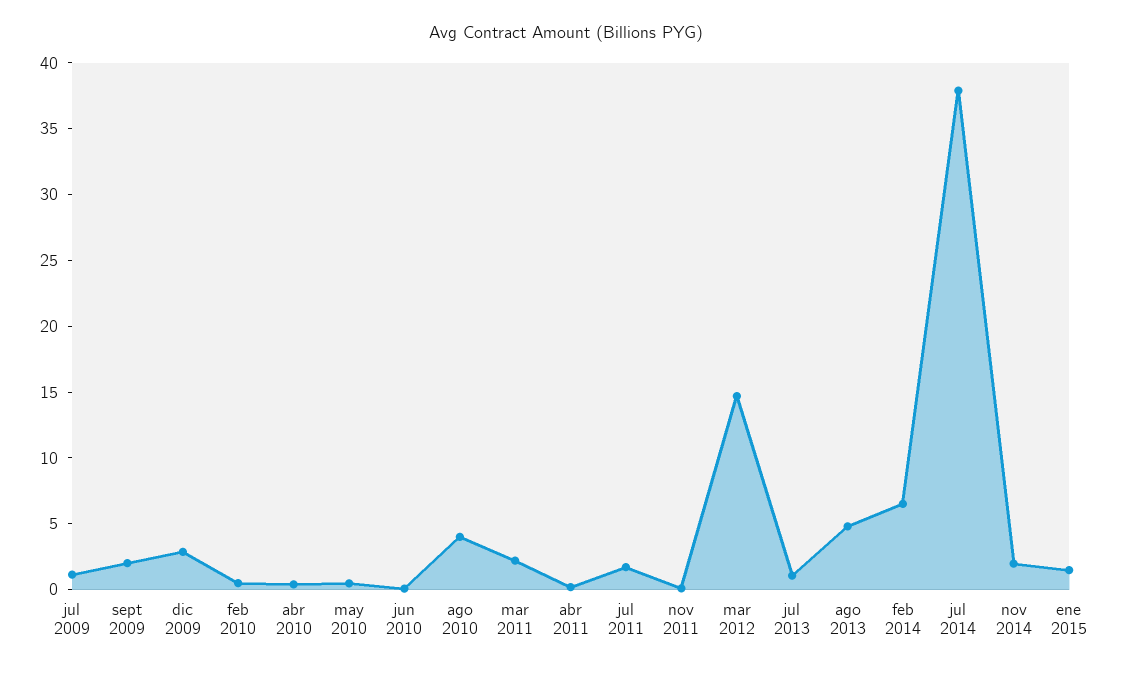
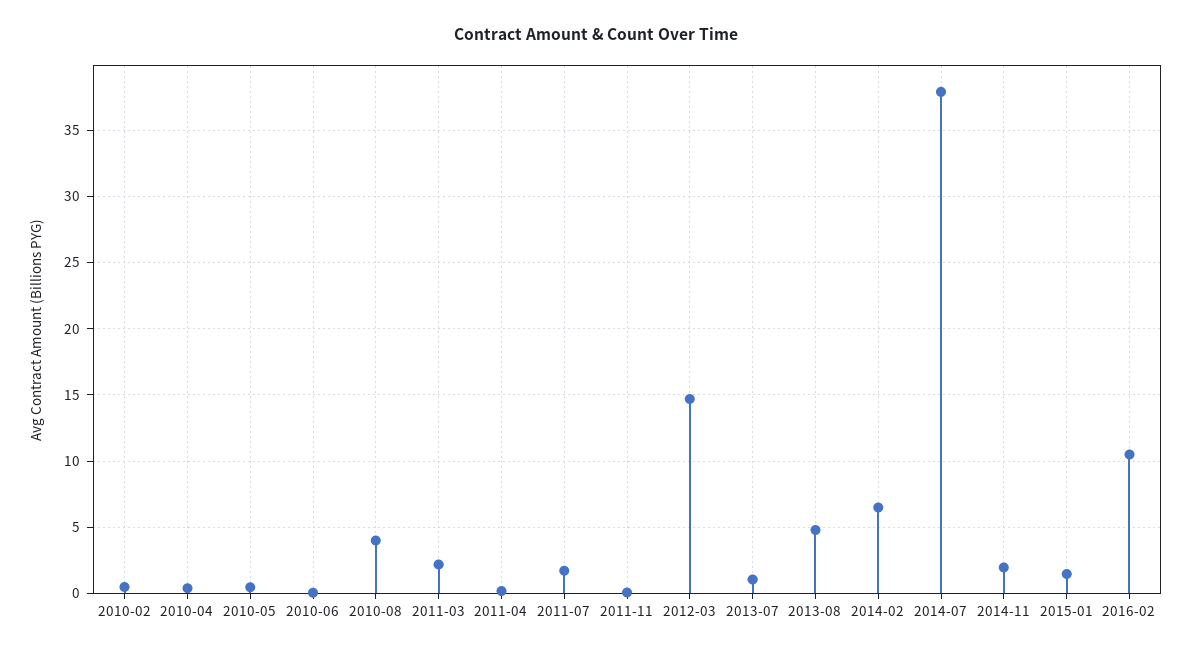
jul 2009: 1 -> none
sept 2009: 2 -> none
dic 2009: 3 -> none
2016-02: none -> 10.5

